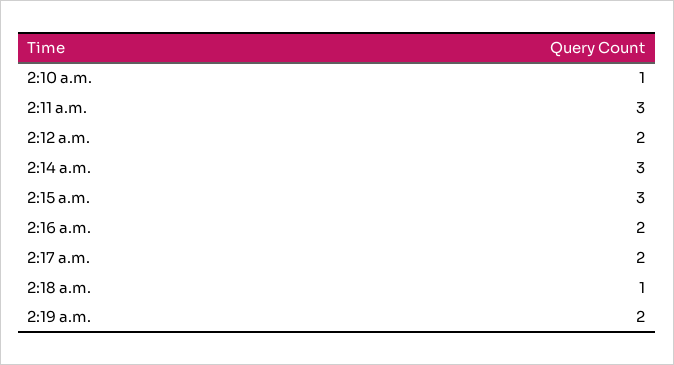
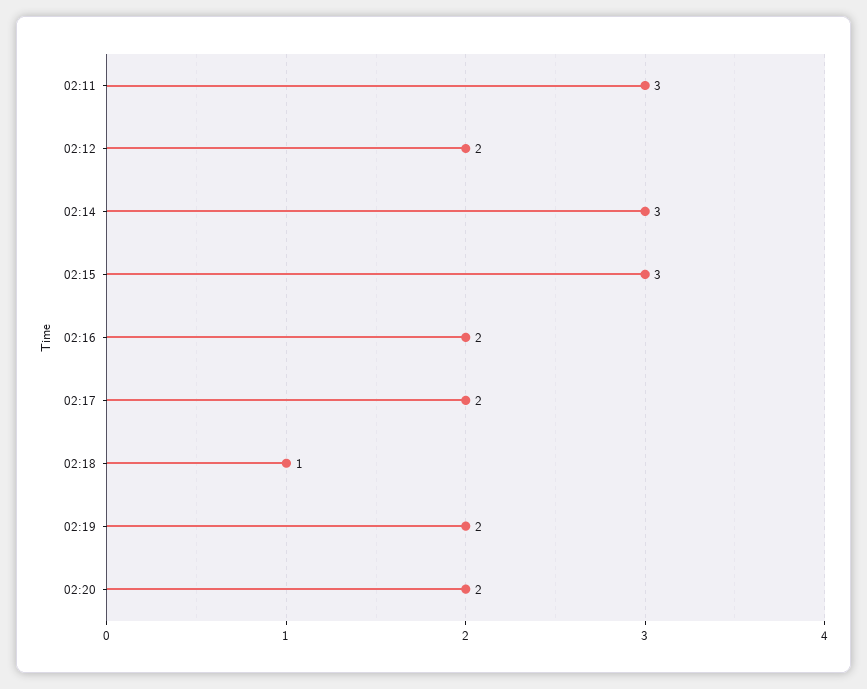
2:10 a.m.: 1 -> none
02:20: none -> 2

